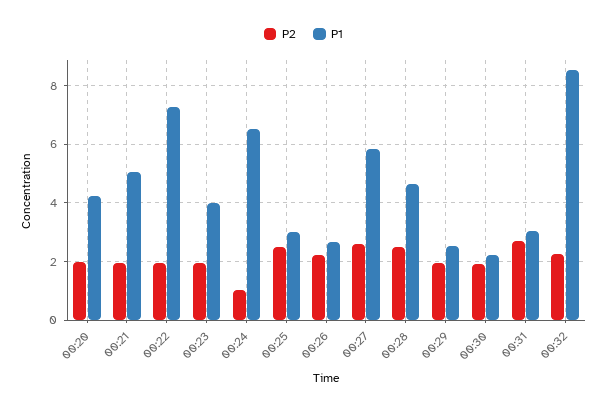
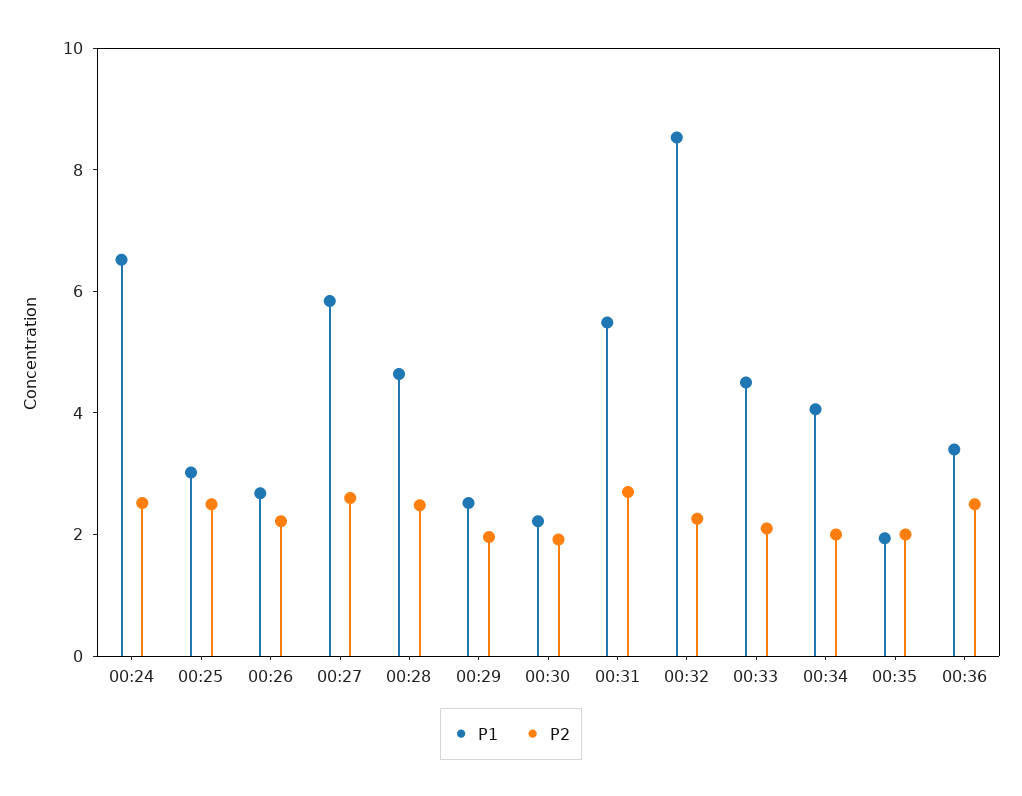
P2, 00:20: 2 -> none
P1, 00:20: 4.25 -> none
P2, 00:21: 2 -> none
P1, 00:21: 5 -> none
P2, 00:22: 2 -> none
P1, 00:22: 7.25 -> none
P2, 00:23: 2 -> none
P1, 00:23: 4 -> none
P2, 00:24: 1 -> 2.5
P1, 00:31: 3 -> 5.5
P1, 00:33: none -> 4.5
P2, 00:33: none -> 2
P1, 00:34: none -> 4
P2, 00:34: none -> 2
P1, 00:35: none -> 2
P2, 00:35: none -> 2
P1, 00:36: none -> 3.5
P2, 00:36: none -> 2.5

